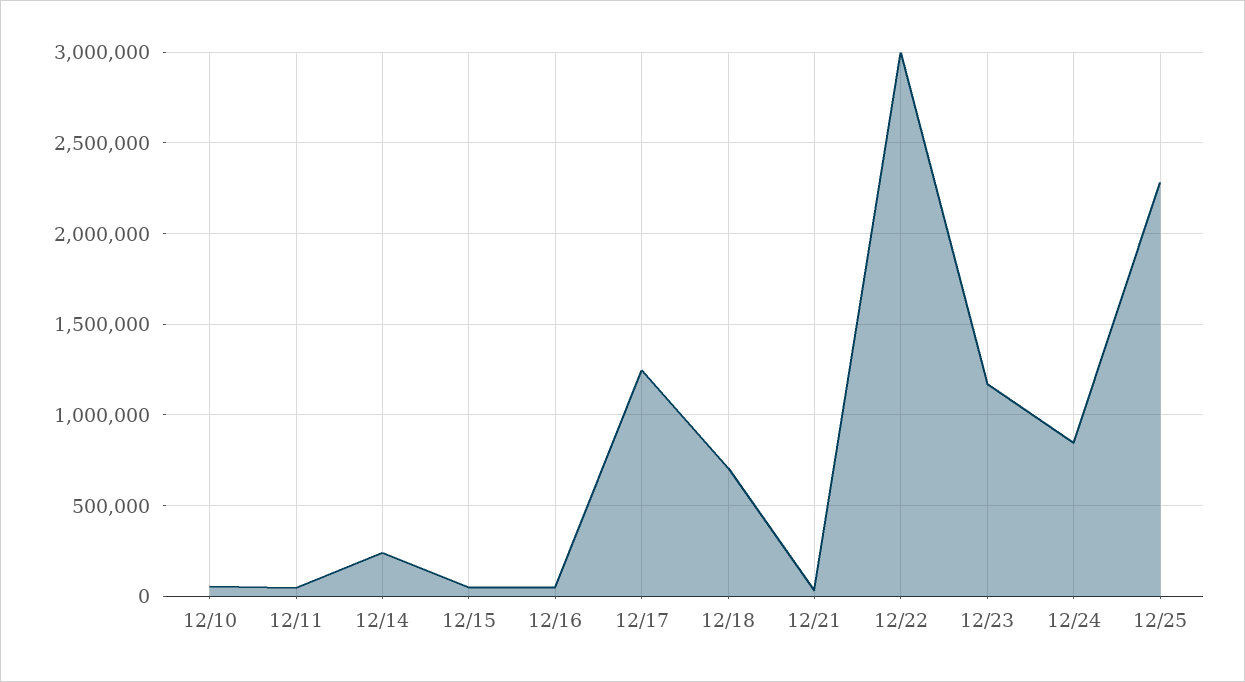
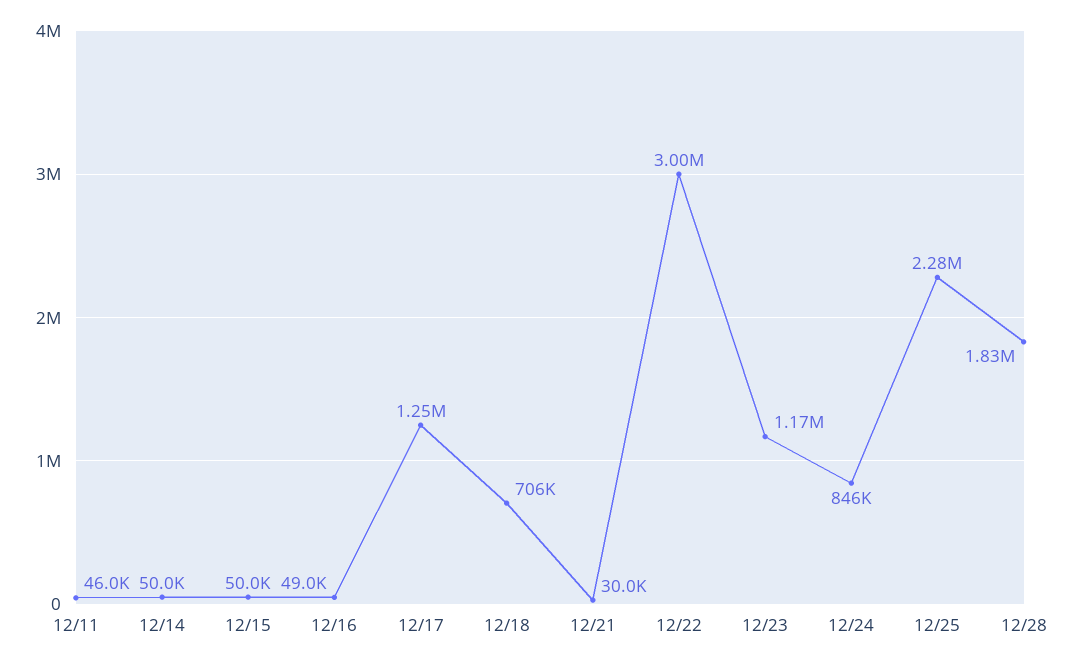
12/10: 50000 -> none
12/14: 250000 -> 50000
12/28: none -> 1830000

